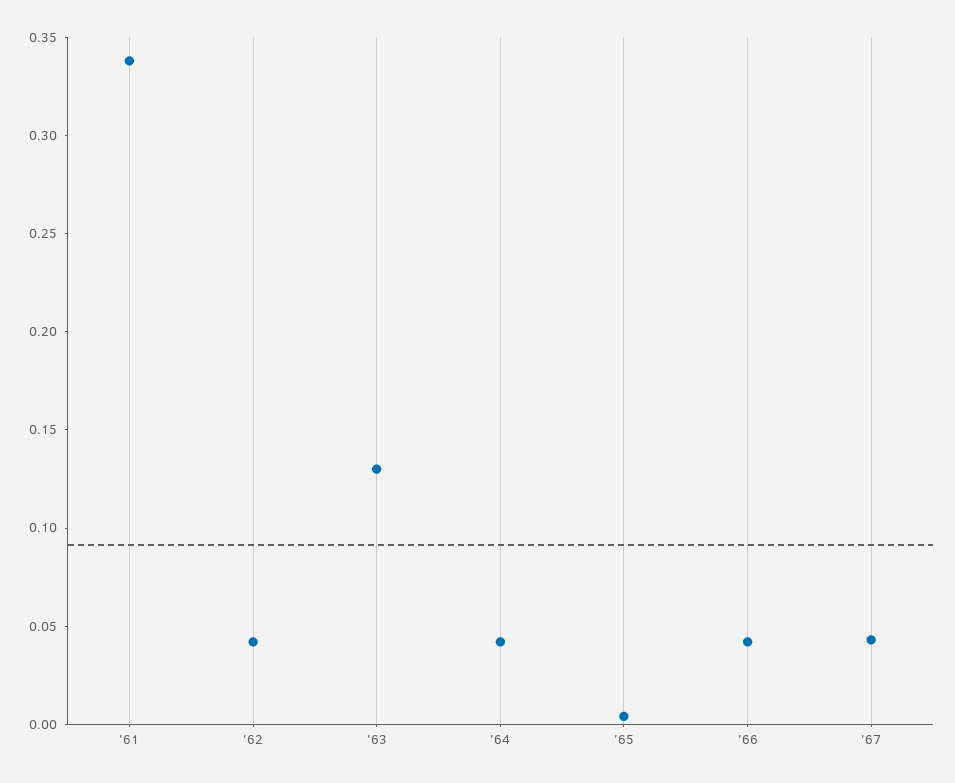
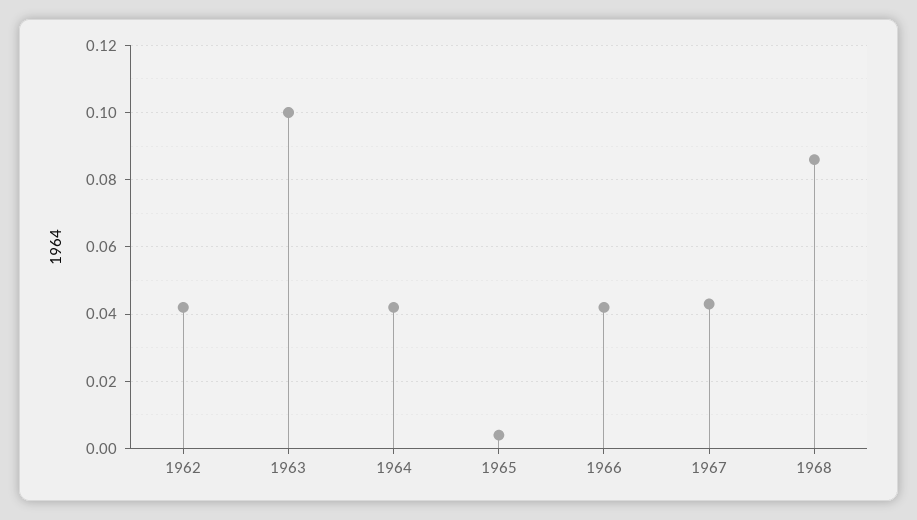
'61: 0.34 -> none
'63: 0.13 -> 0.1
1968: none -> 0.085

